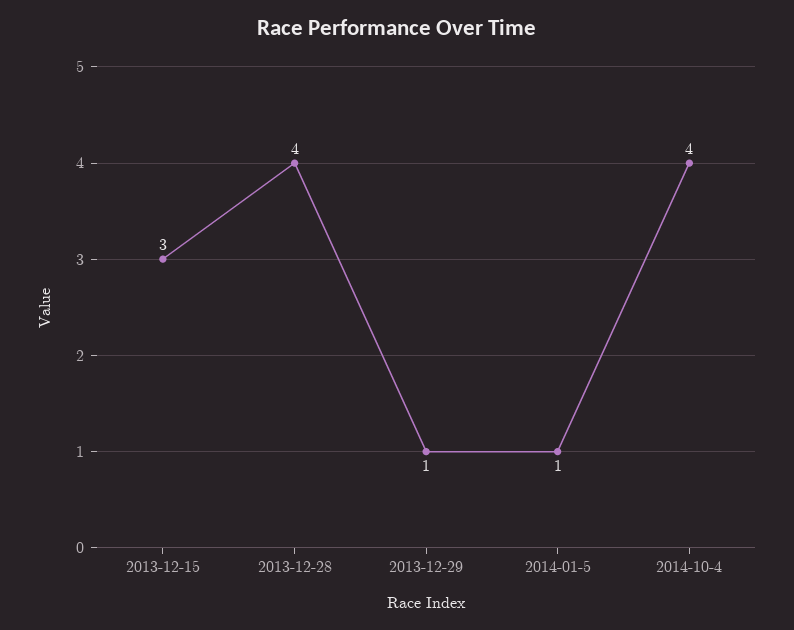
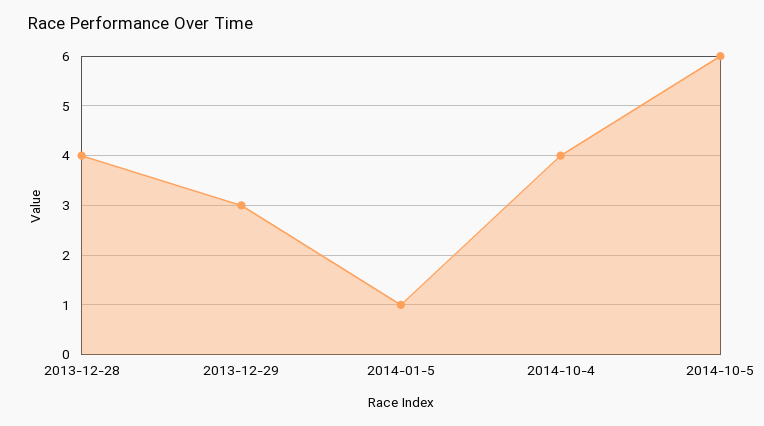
2013-12-15: 3 -> none
2013-12-29: 1 -> 3
2014-10-5: none -> 6

